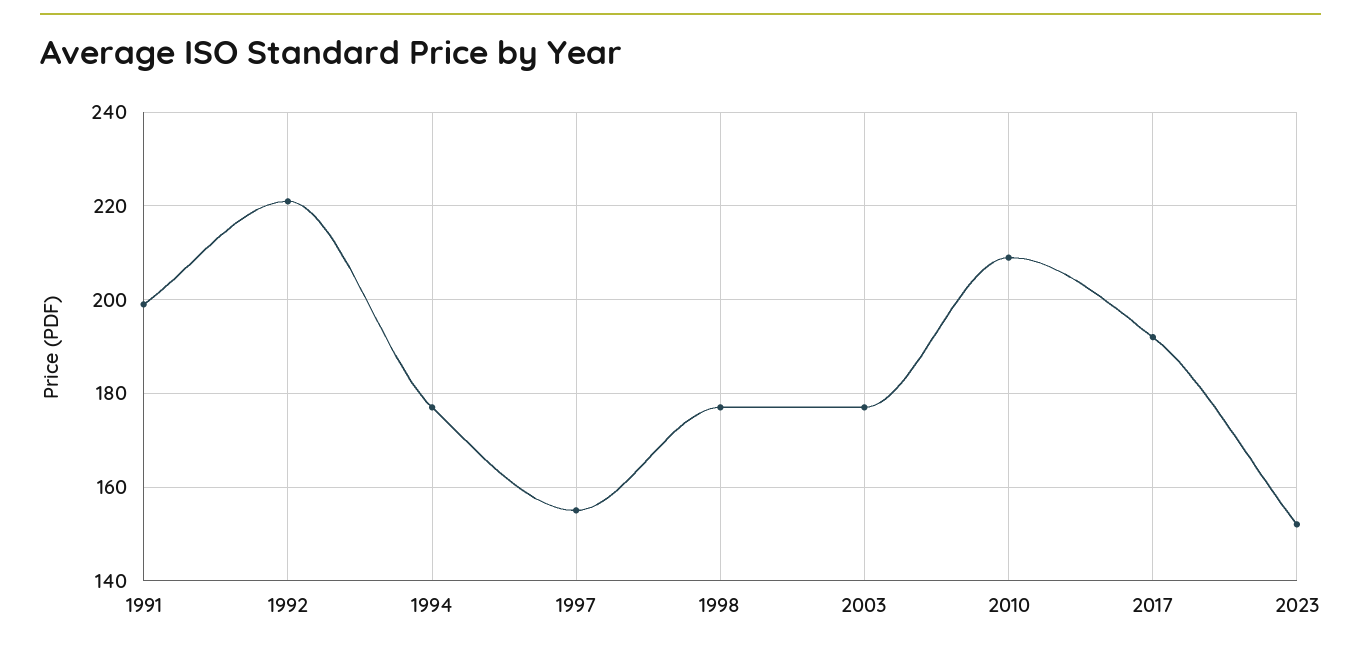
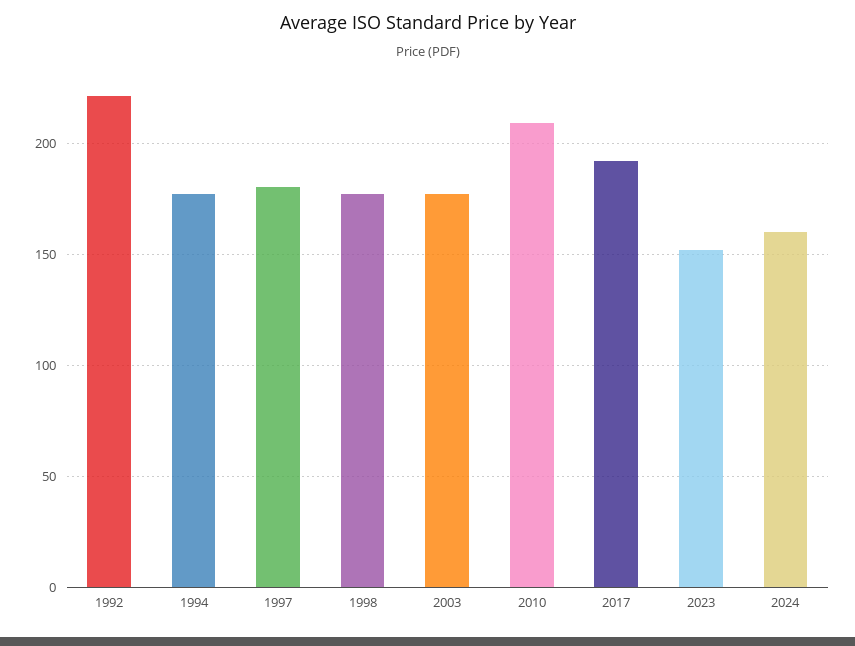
1991: 200 -> none
1997: 155 -> 180
2024: none -> 160

